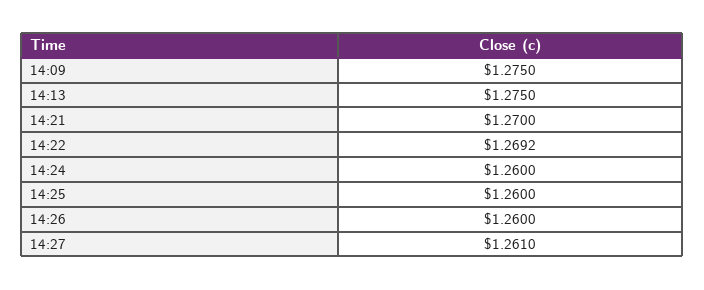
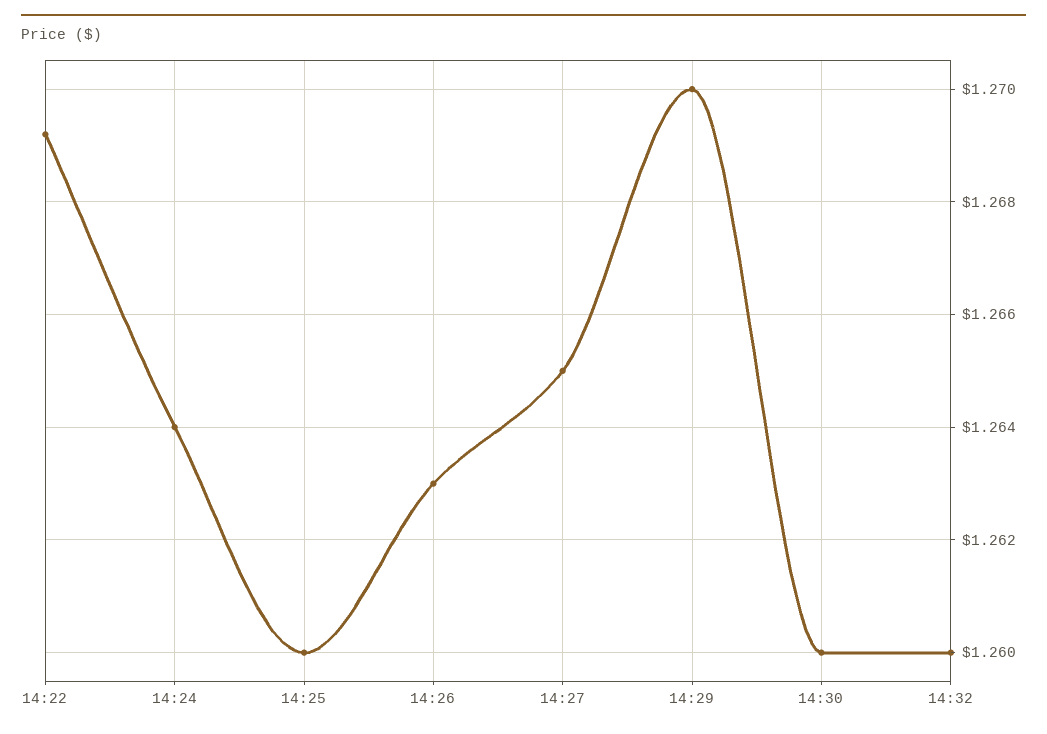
14:09: 1.275 -> none
14:13: 1.275 -> none
14:21: 1.27 -> none
14:24: 1.26 -> 1.264
14:26: 1.26 -> 1.263
14:27: 1.261 -> 1.265
14:29: none -> 1.27
14:30: none -> 1.26
14:32: none -> 1.26

